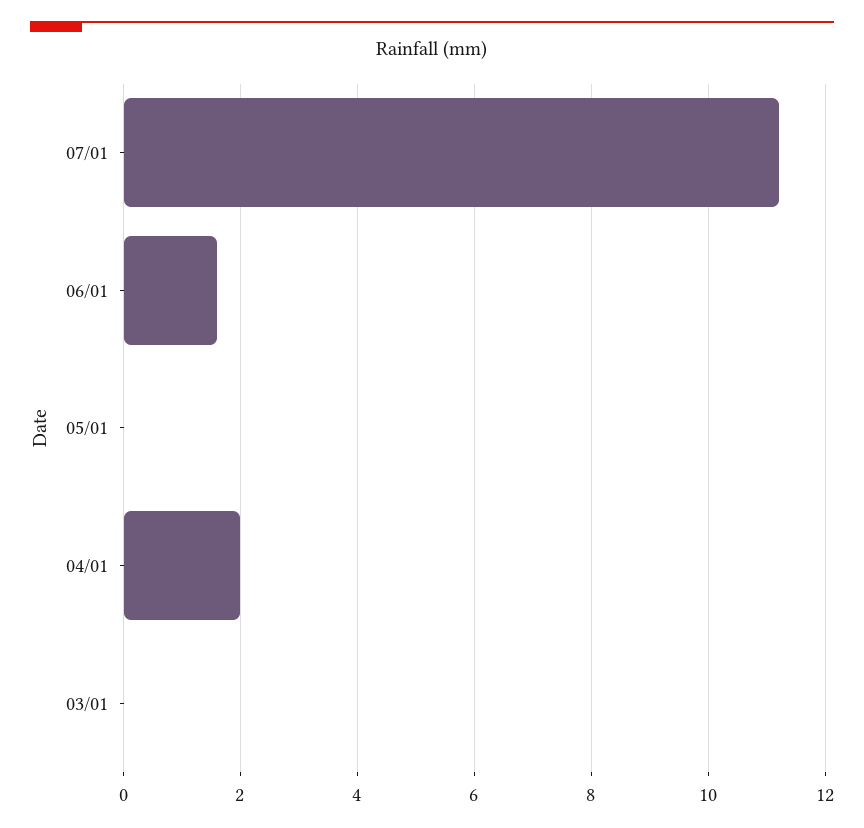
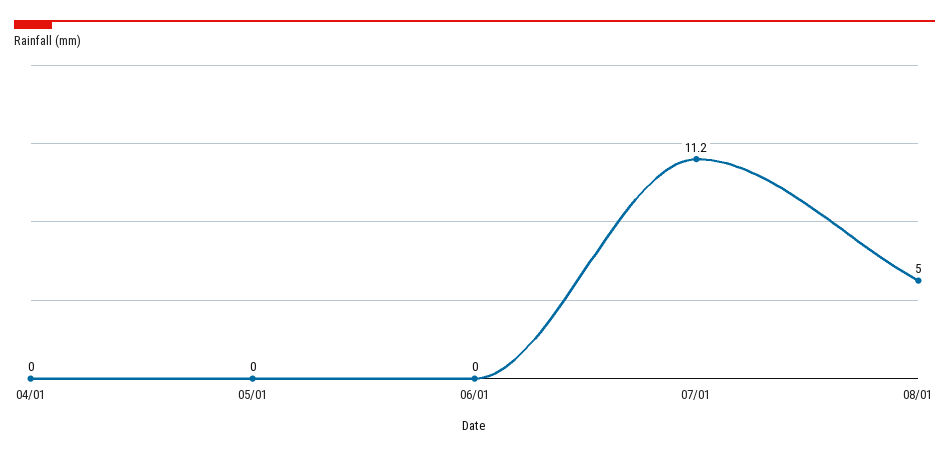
06/01: 1.5 -> 0
04/01: 2 -> 0
03/01: 0 -> none
08/01: none -> 5

